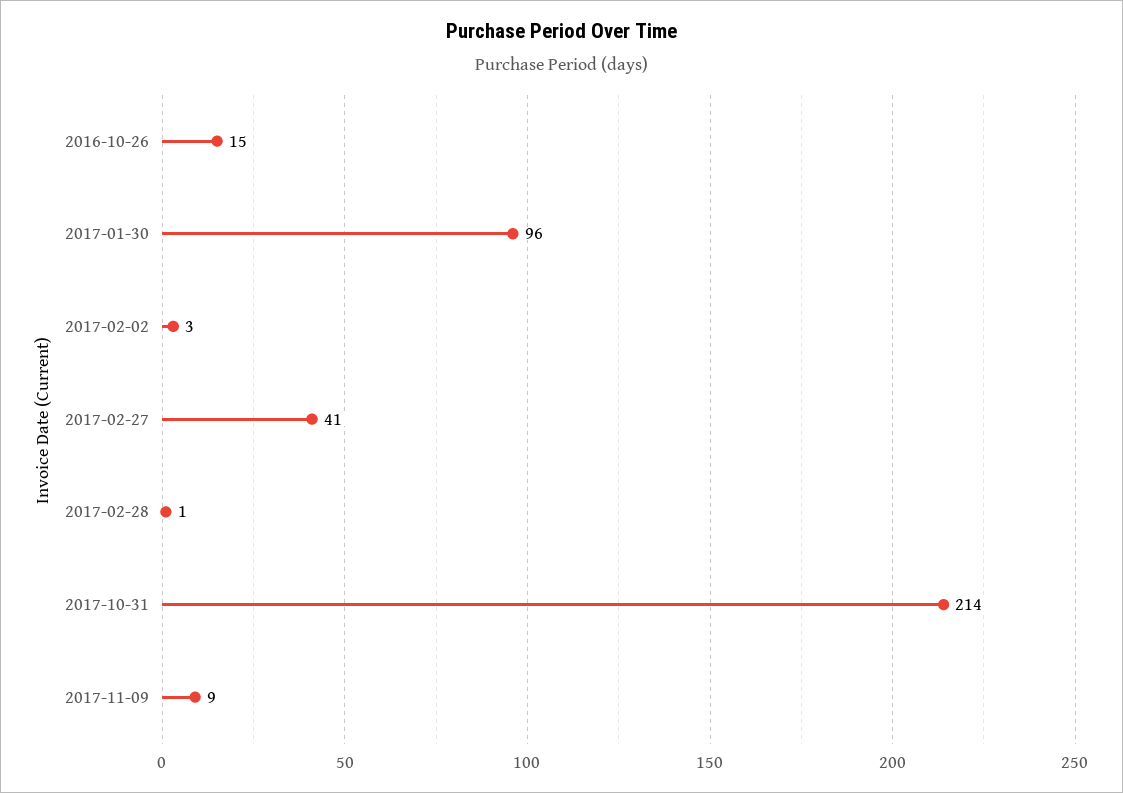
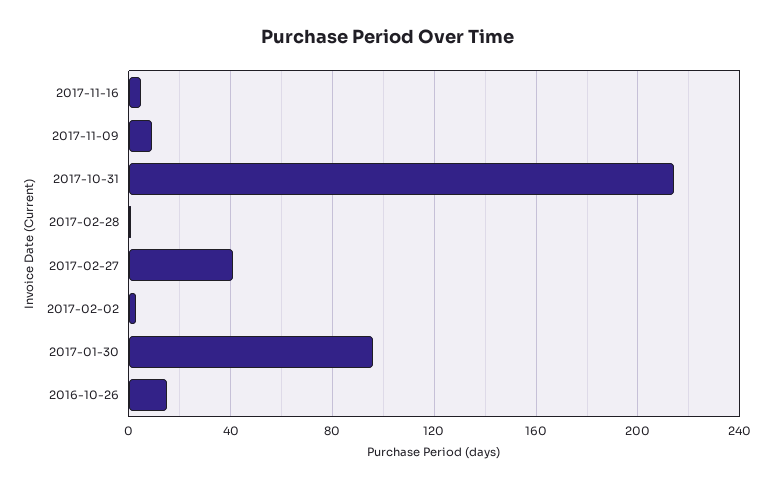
2017-11-16: none -> 5

